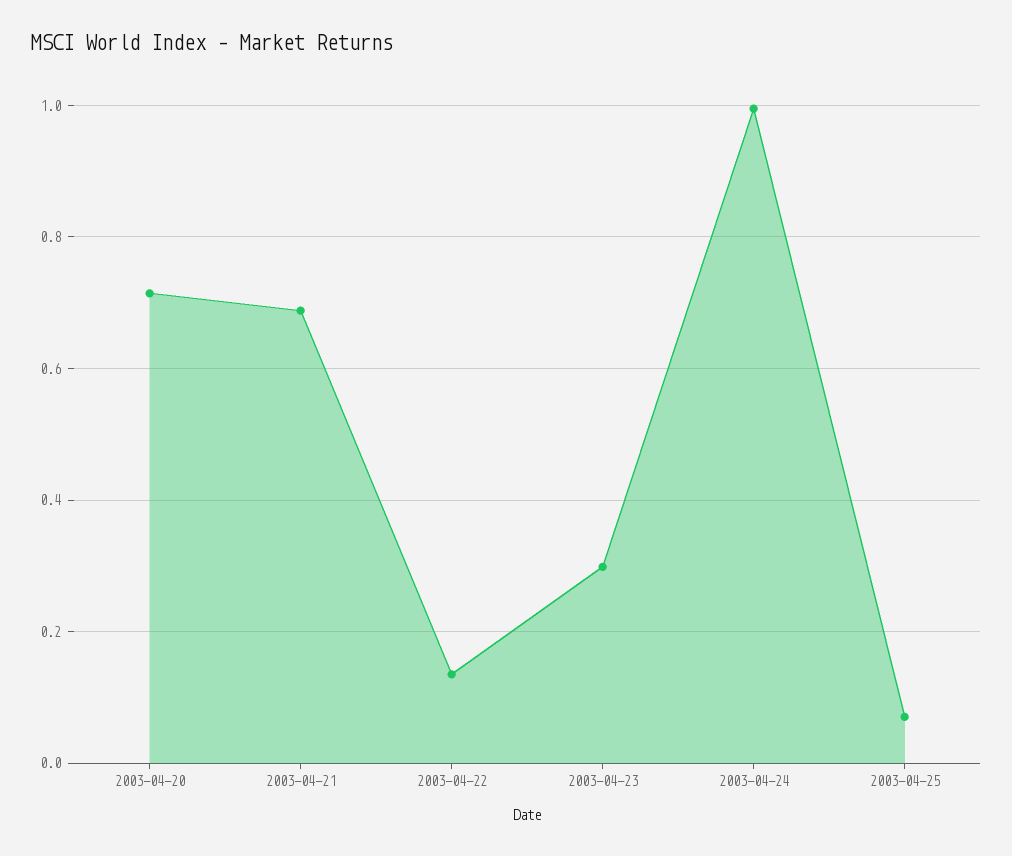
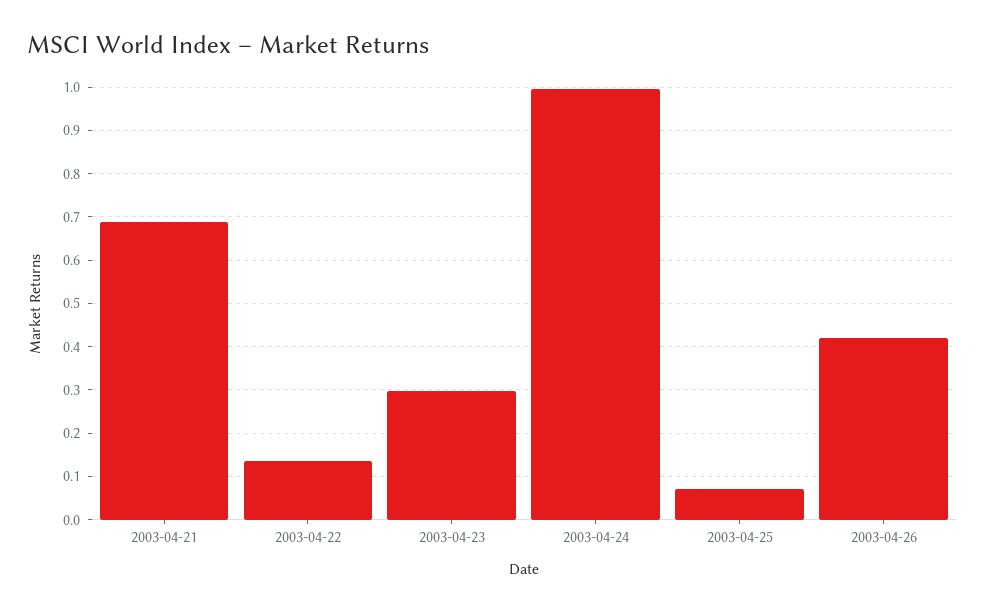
2003-04-20: 0.72 -> none
2003-04-26: none -> 0.42

